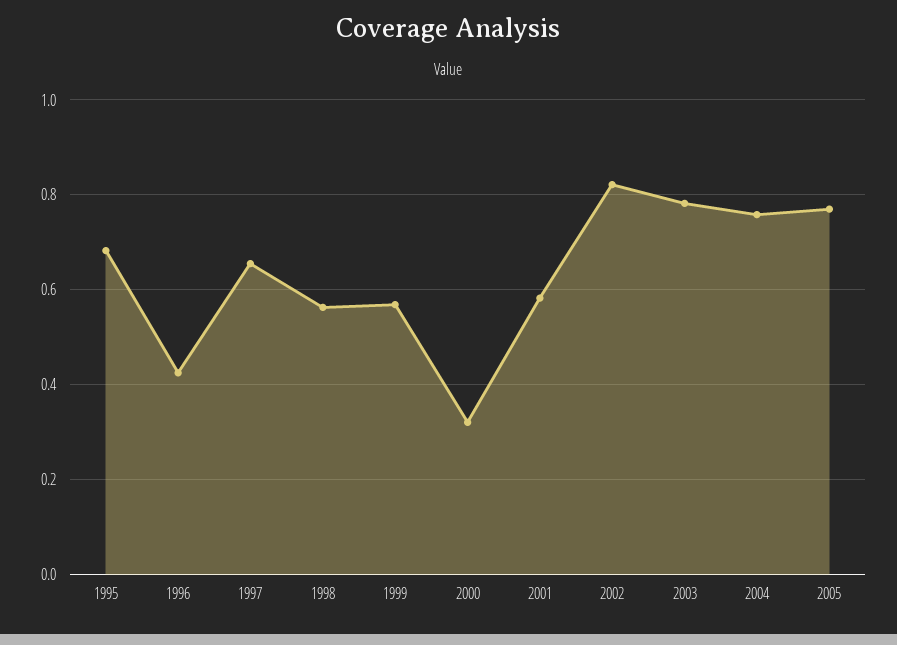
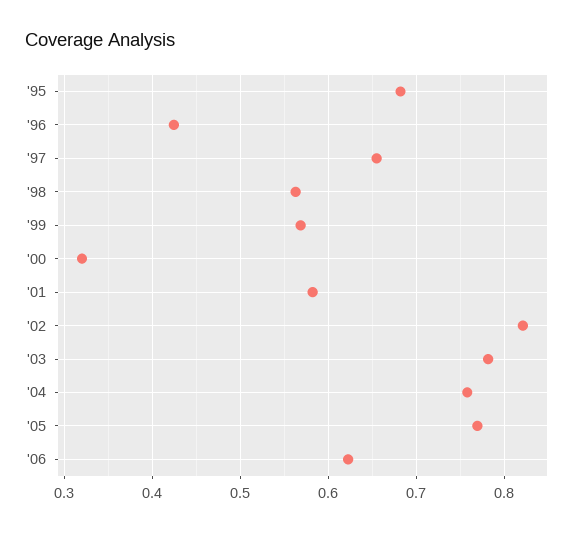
'06: none -> 0.62

